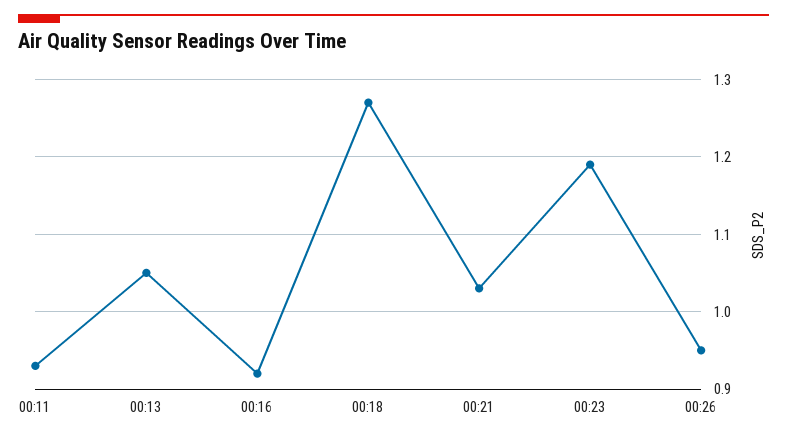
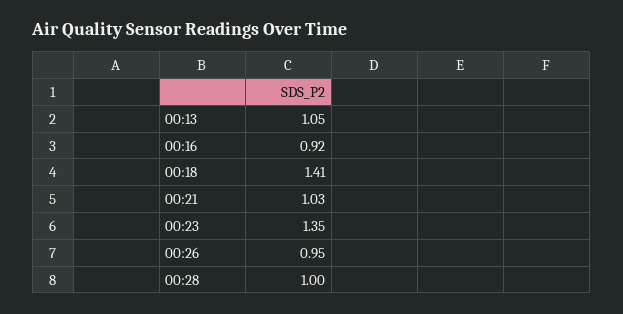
00:11: 0.93 -> none
00:18: 1.27 -> 1.41
00:23: 1.19 -> 1.35
00:28: none -> 1

